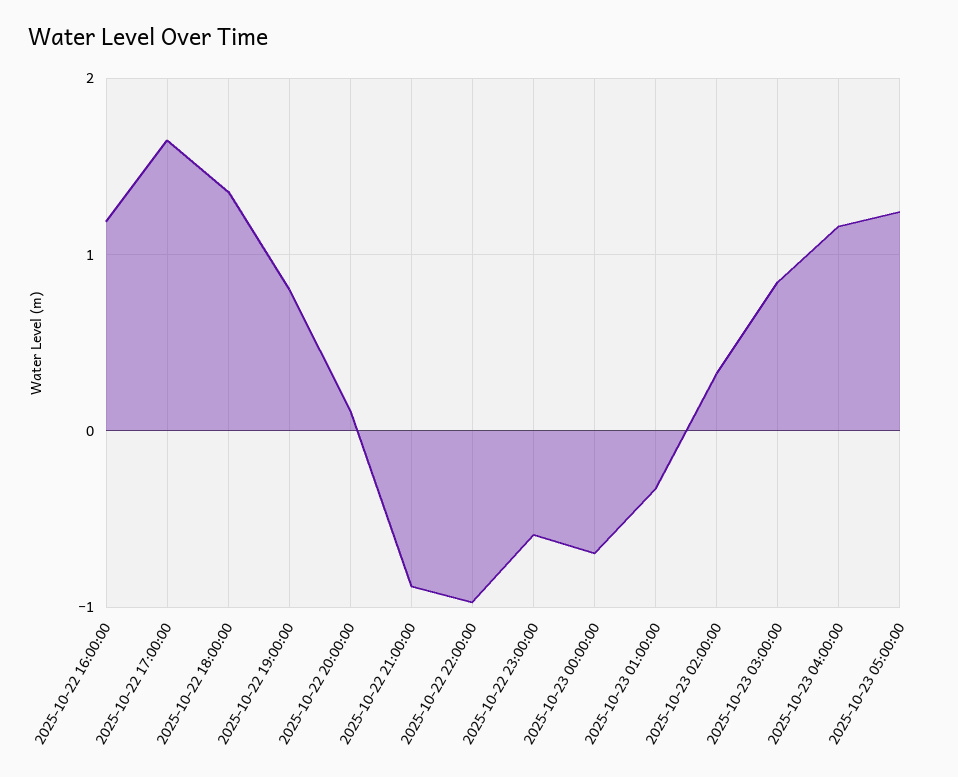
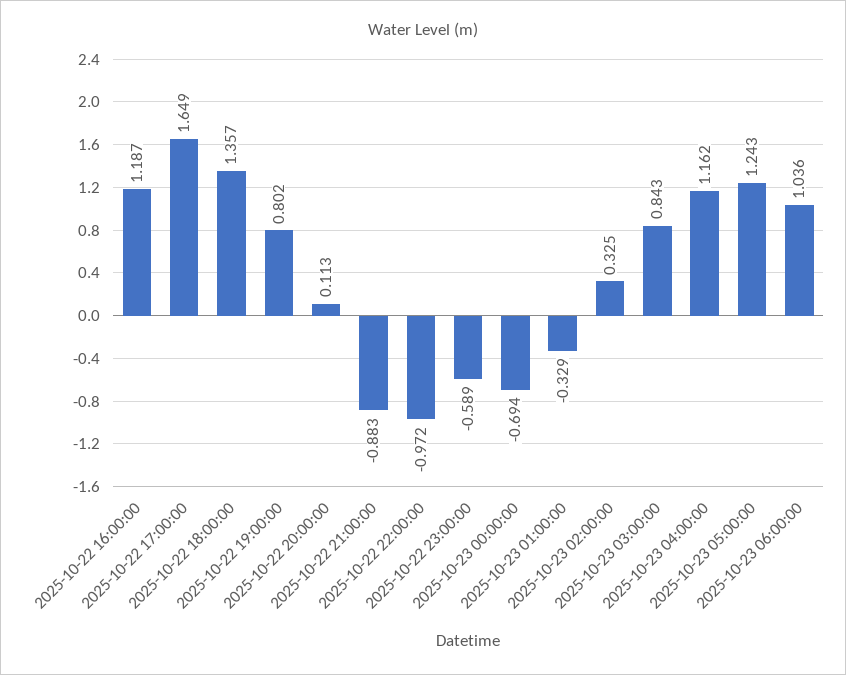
2025-10-23 06:00:00: none -> 1.036

